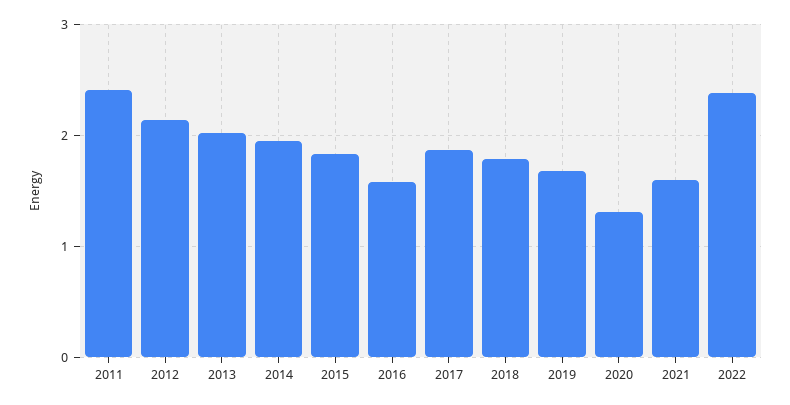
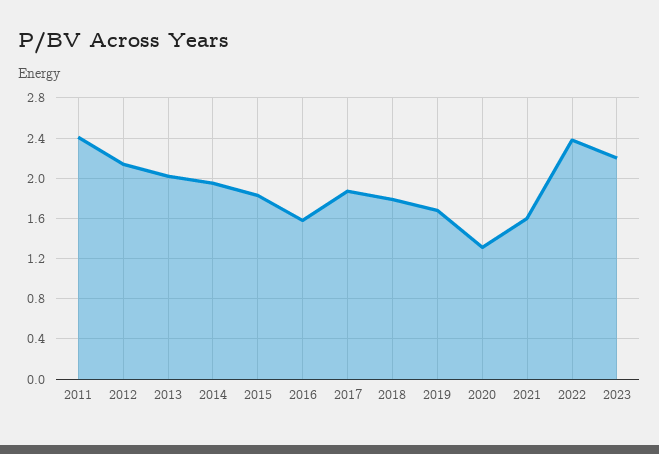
2023: none -> 2.2

